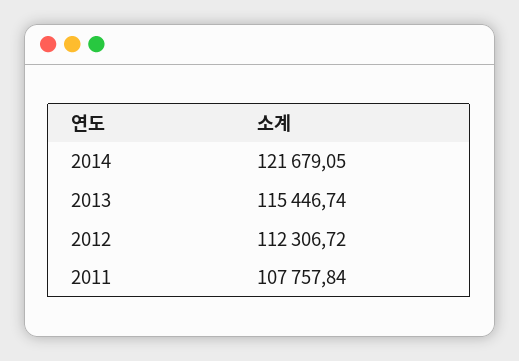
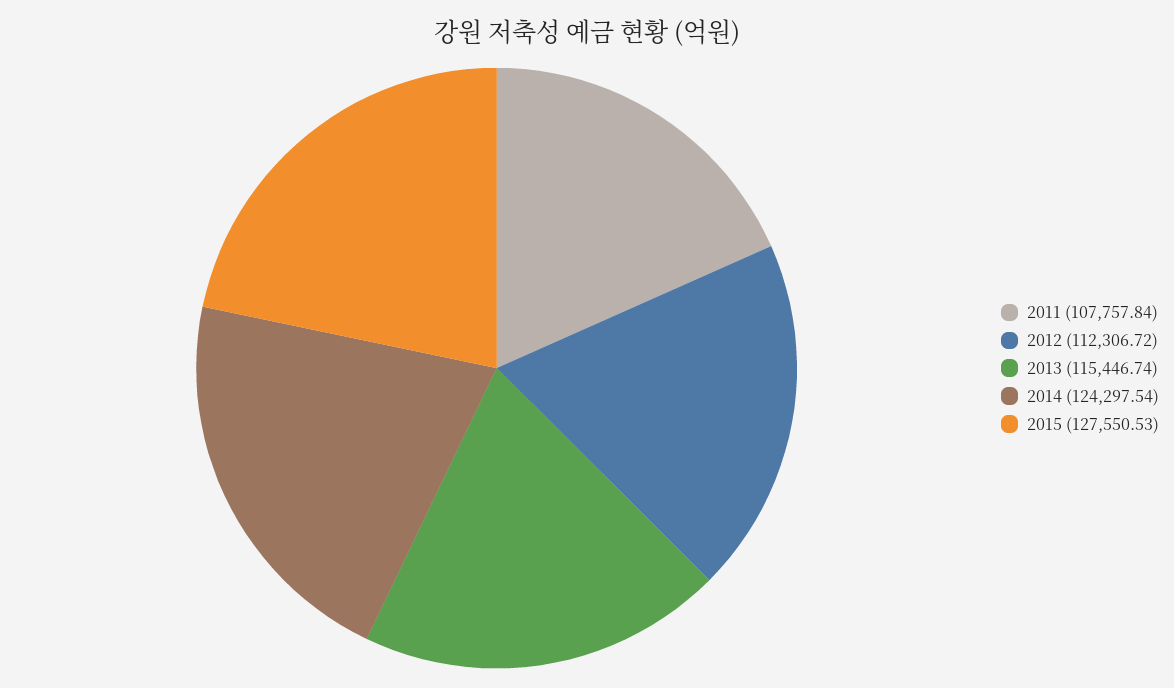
2014: 121679.05 -> 124297.54
2015: none -> 127550.53

